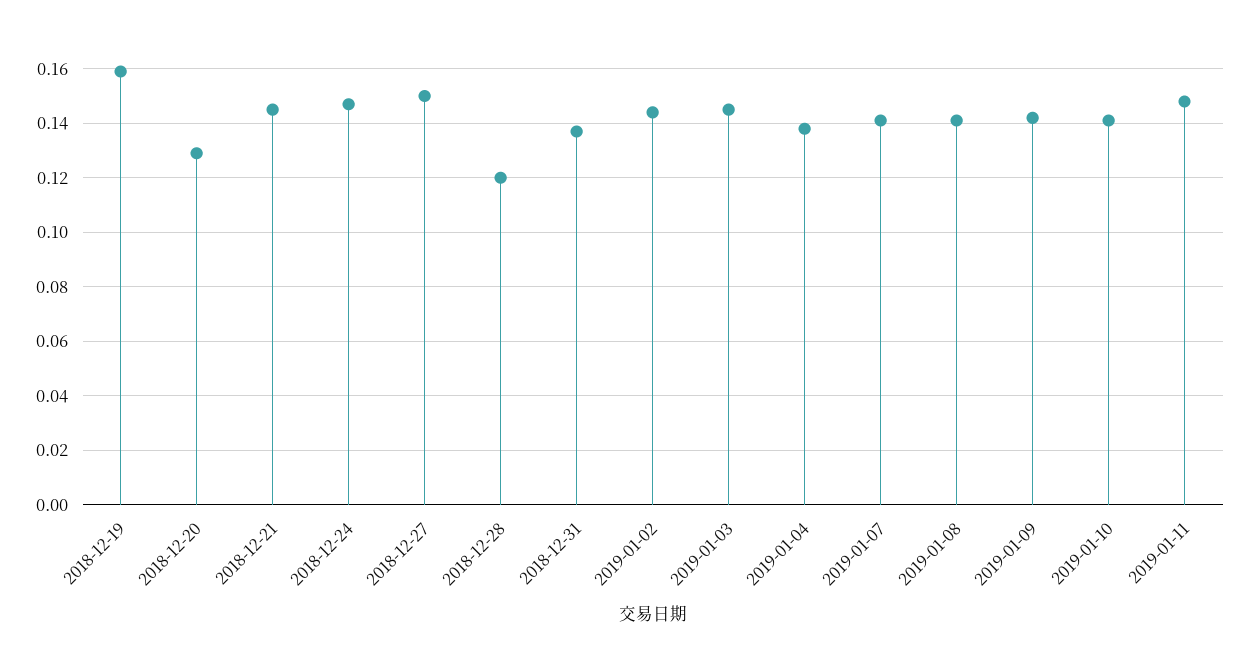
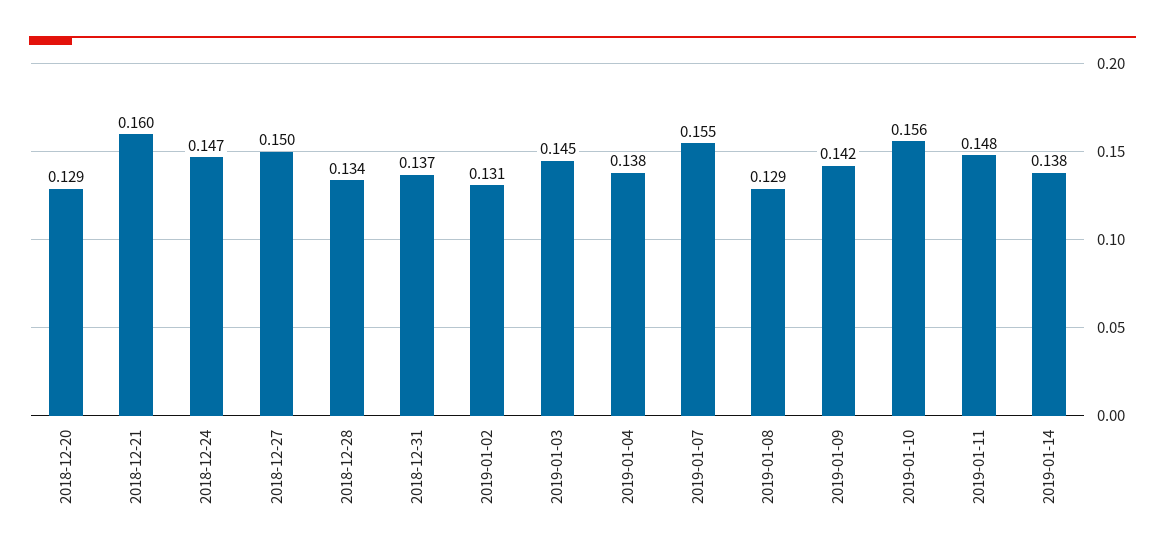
2018-12-19: 0.16 -> none
2018-12-21: 0.145 -> 0.16
2018-12-28: 0.12 -> 0.134
2019-01-02: 0.145 -> 0.131
2019-01-07: 0.14 -> 0.155
2019-01-08: 0.14 -> 0.129
2019-01-10: 0.14 -> 0.156
2019-01-14: none -> 0.138

